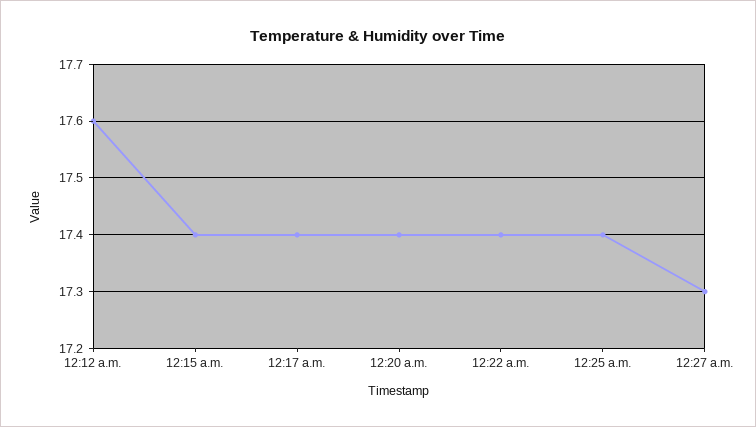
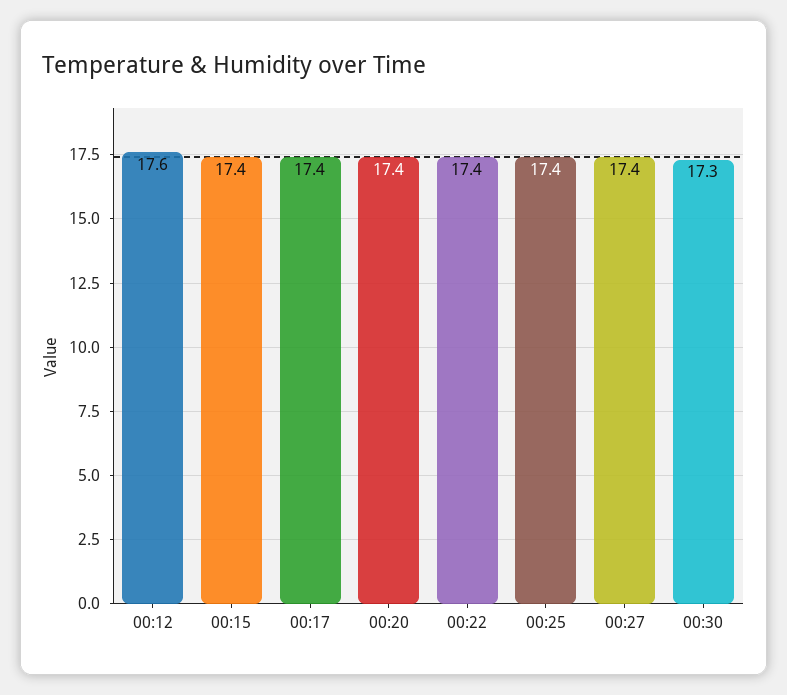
12:27 a.m.: 17.3 -> 17.4
00:30: none -> 17.3

